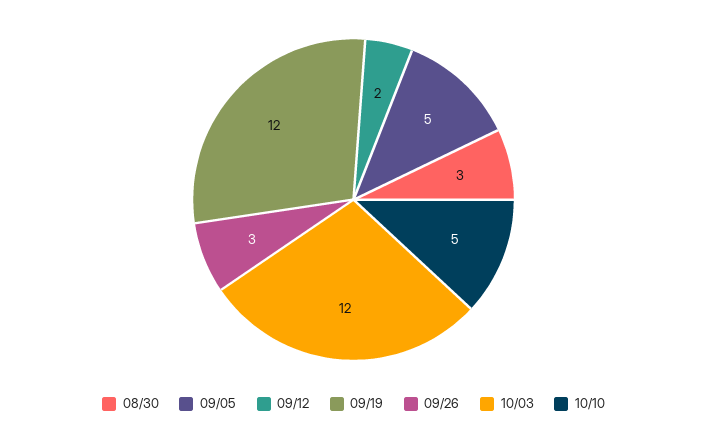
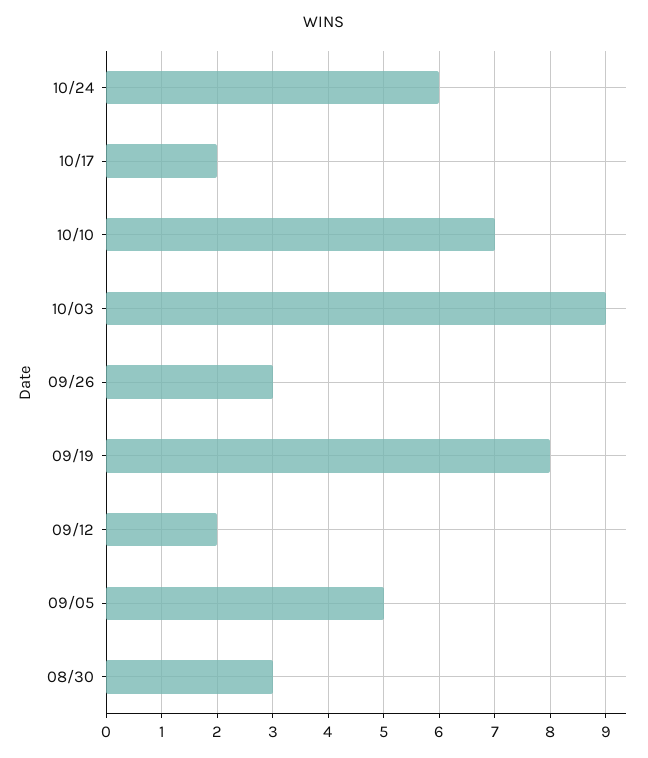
09/19: 12 -> 8
10/03: 12 -> 9
10/10: 5 -> 7
10/24: none -> 6
10/17: none -> 2

